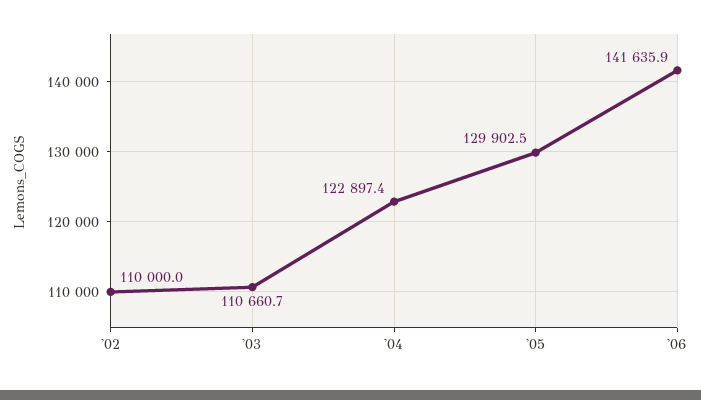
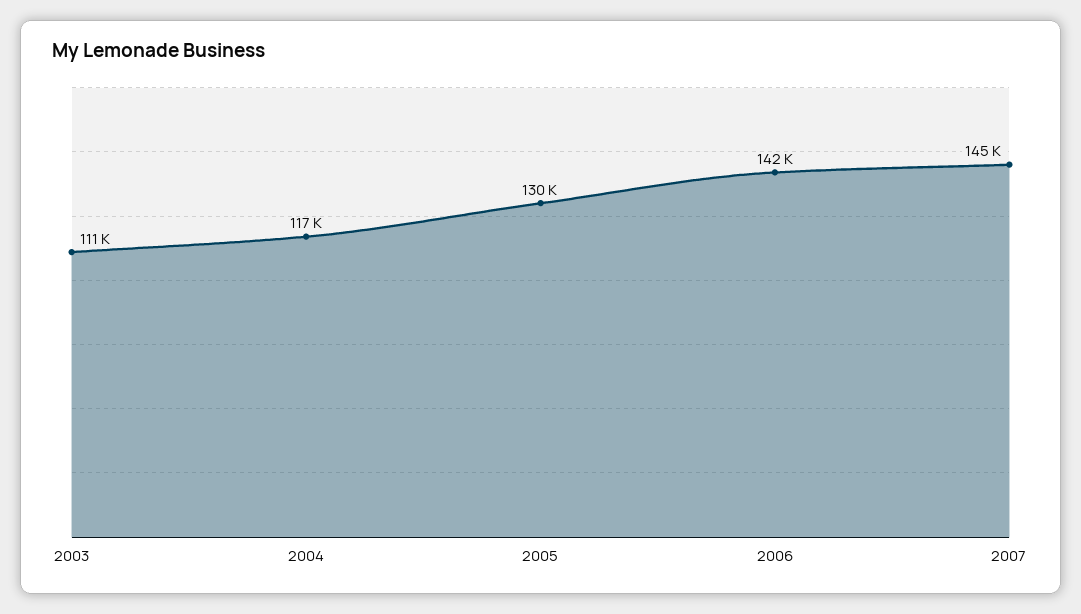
'02: 110000 -> none
'04: 122897.4 -> 117000
2007: none -> 145000

